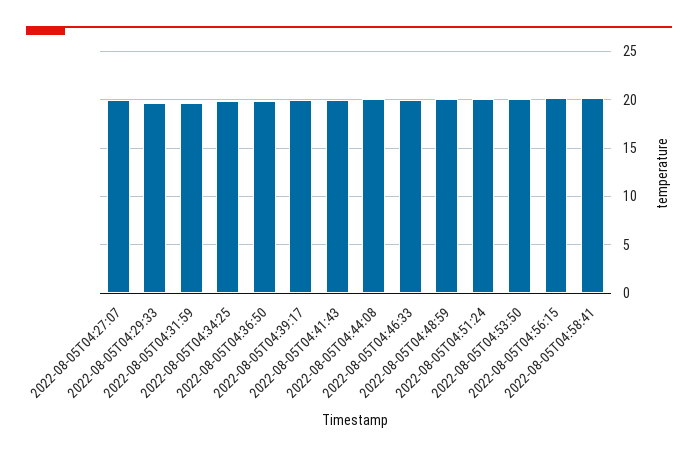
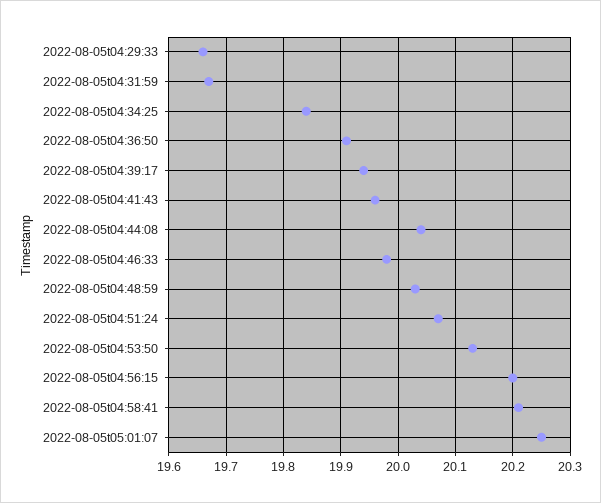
2022-08-05T04:27:07: 20 -> none
2022-08-05t05:01:07: none -> 20.25

